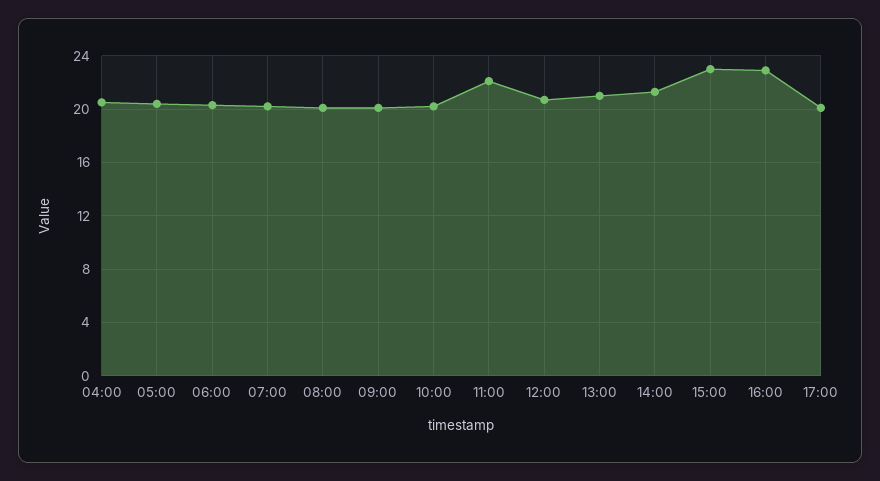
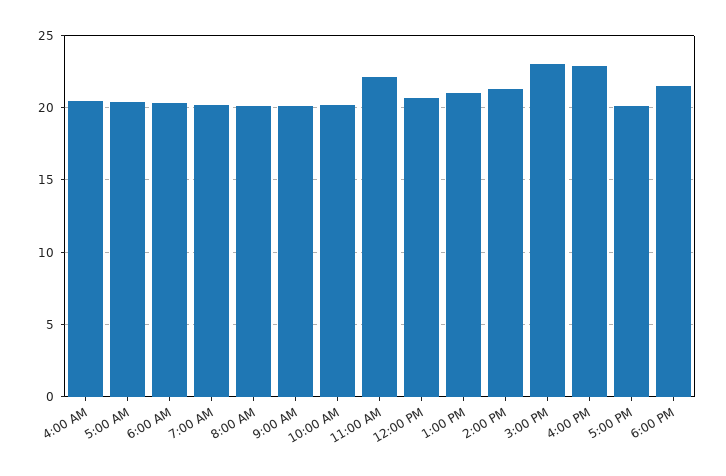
6:00 PM: none -> 21.5

